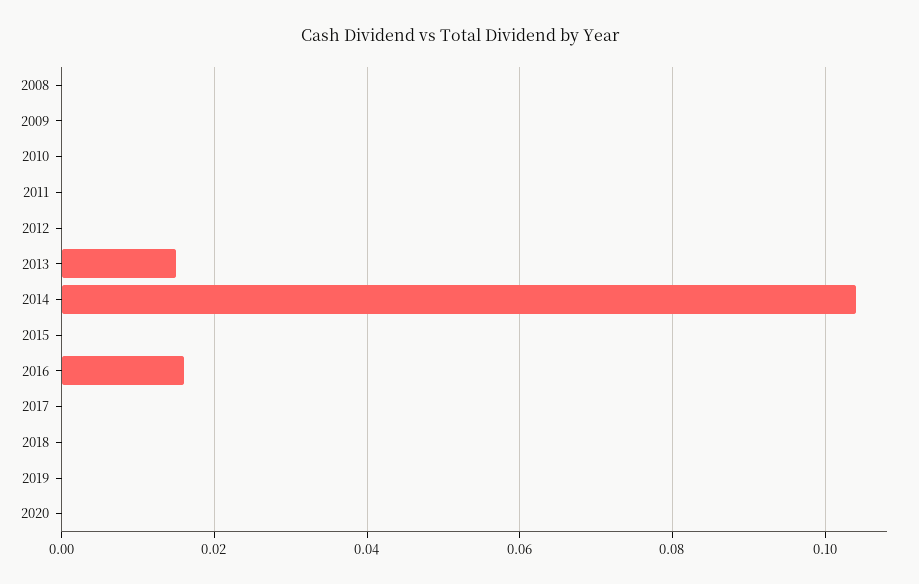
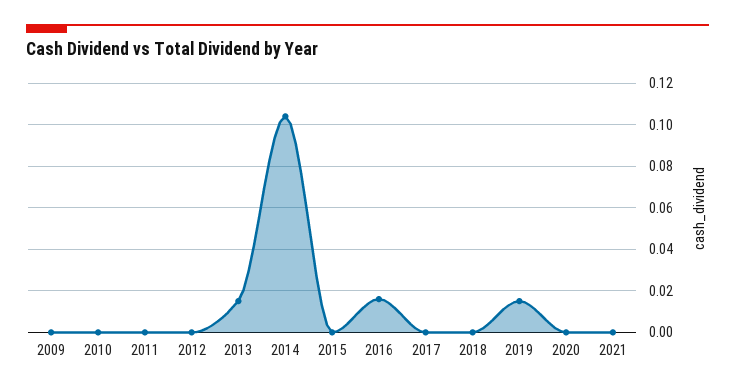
2008: 0 -> none
2019: 0 -> 0.015
2021: none -> 0

